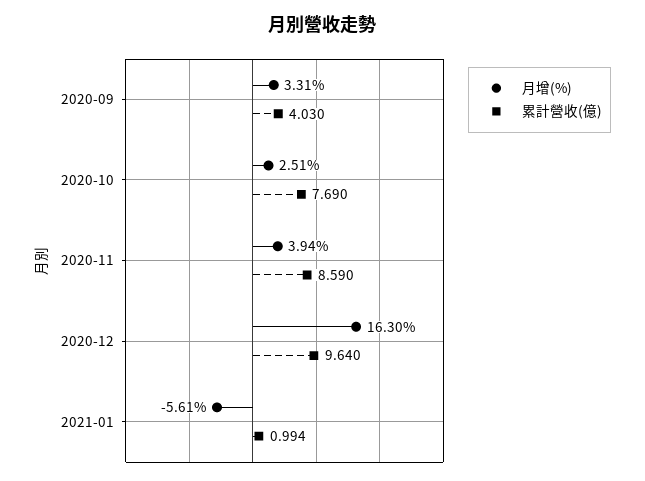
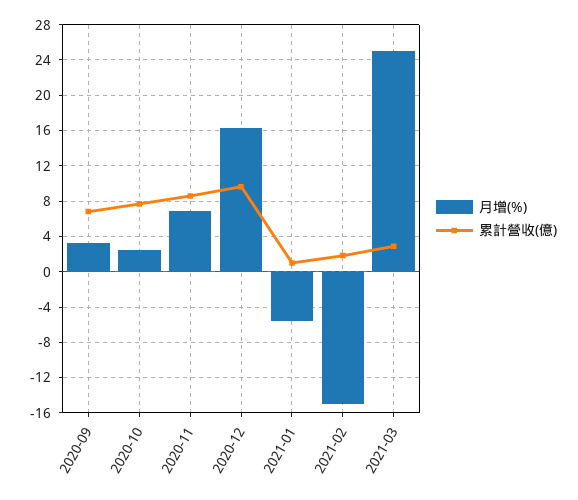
累計營收(億), 2020-09: 4.03 -> 7
月增(%), 2020-11: 3.94 -> 7
月增(%), 2021-02: none -> -15
累計營收(億), 2021-02: none -> 2
月增(%), 2021-03: none -> 25
累計營收(億), 2021-03: none -> 3

